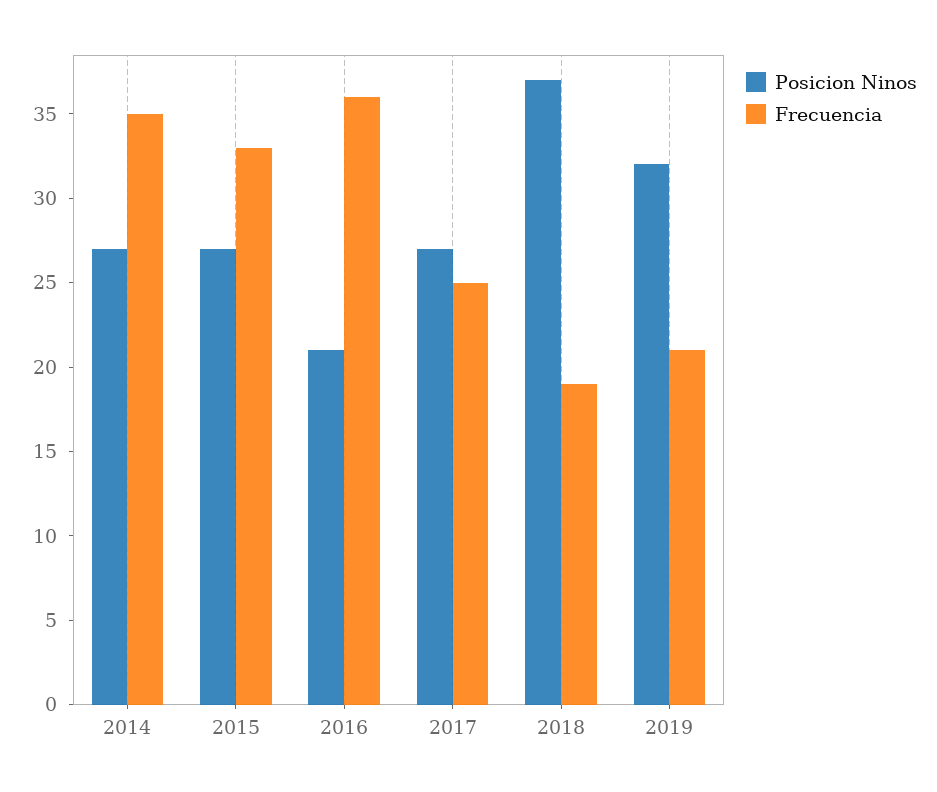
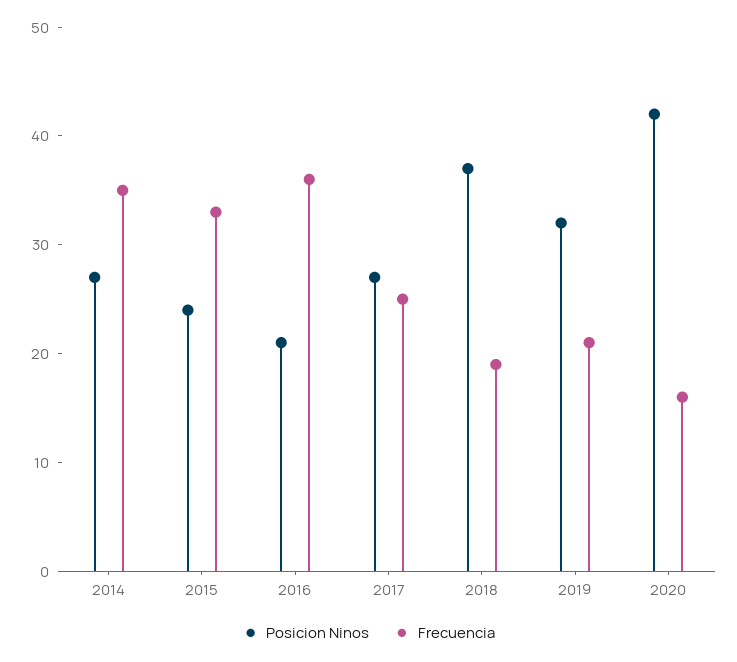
Posicion Ninos, 2015: 27 -> 24
Posicion Ninos, 2020: none -> 42
Frecuencia, 2020: none -> 16

